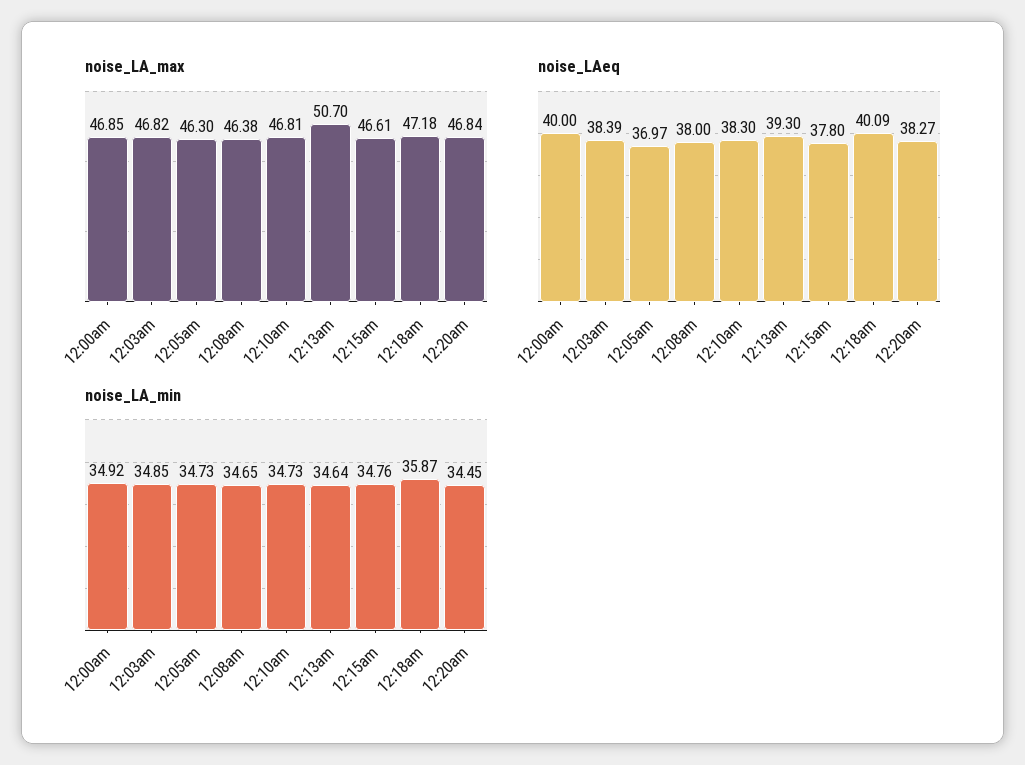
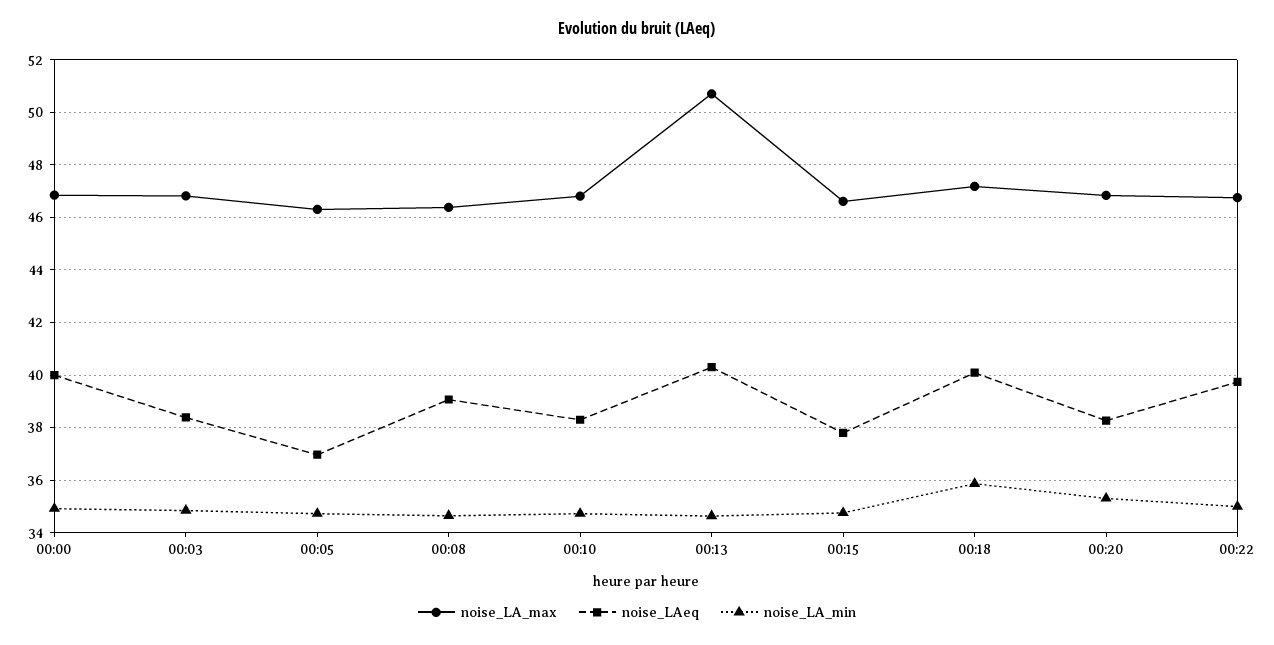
noise_LAeq, 12:08am: 38 -> 39
noise_LAeq, 12:13am: 39.3 -> 40.25
noise_LA_min, 12:20am: 34.45 -> 35.25
noise_LA_max, 00:22: none -> 46.75
noise_LAeq, 00:22: none -> 39.75
noise_LA_min, 00:22: none -> 35

